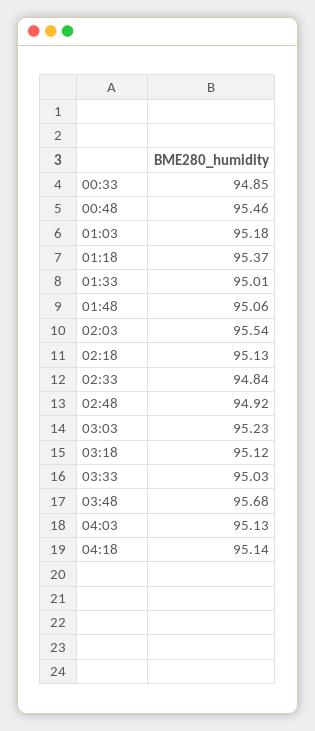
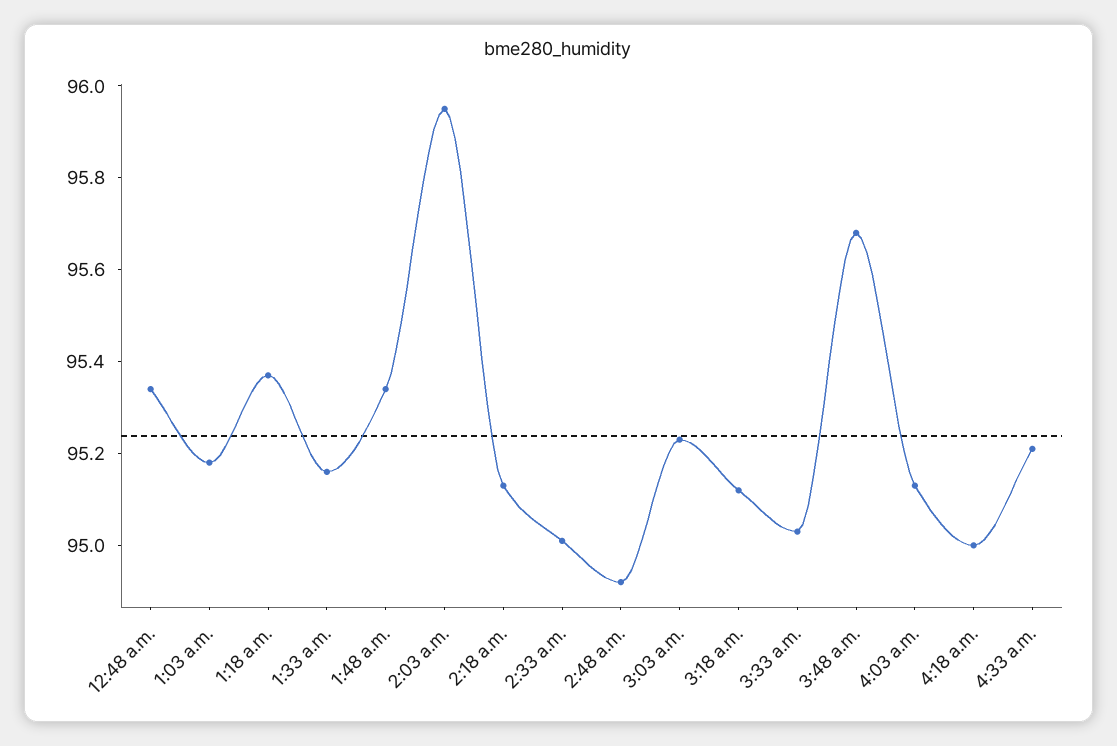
00:33: 94.85 -> none
00:48: 95.46 -> 95.35
01:33: 95.01 -> 95.15
01:48: 95.06 -> 95.35
02:03: 95.54 -> 95.95
02:33: 94.84 -> 95
04:18: 95.14 -> 95
4:33 a.m.: none -> 95.2

